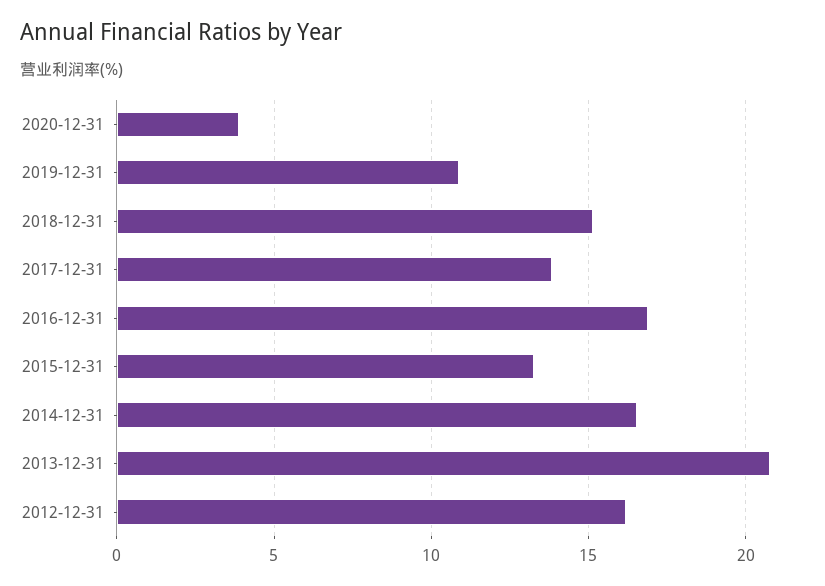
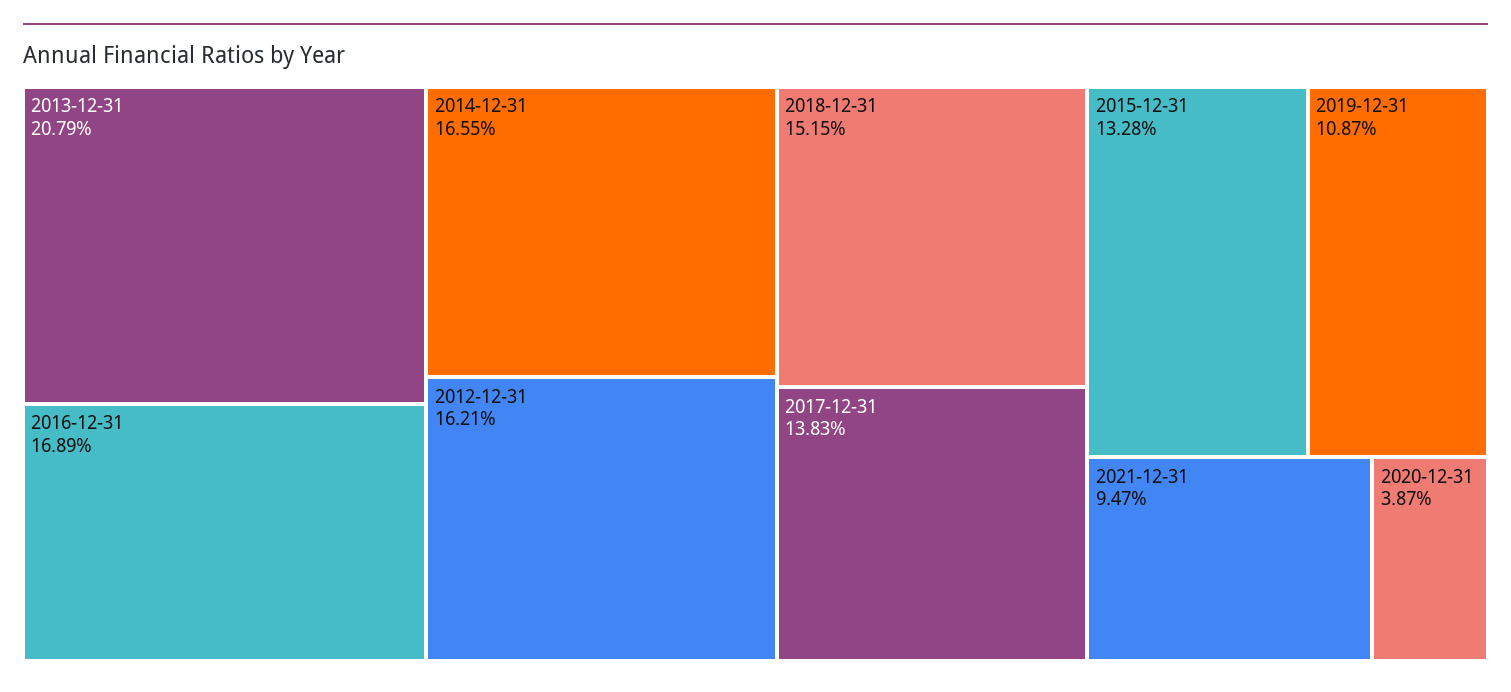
2021-12-31: none -> 9.47

